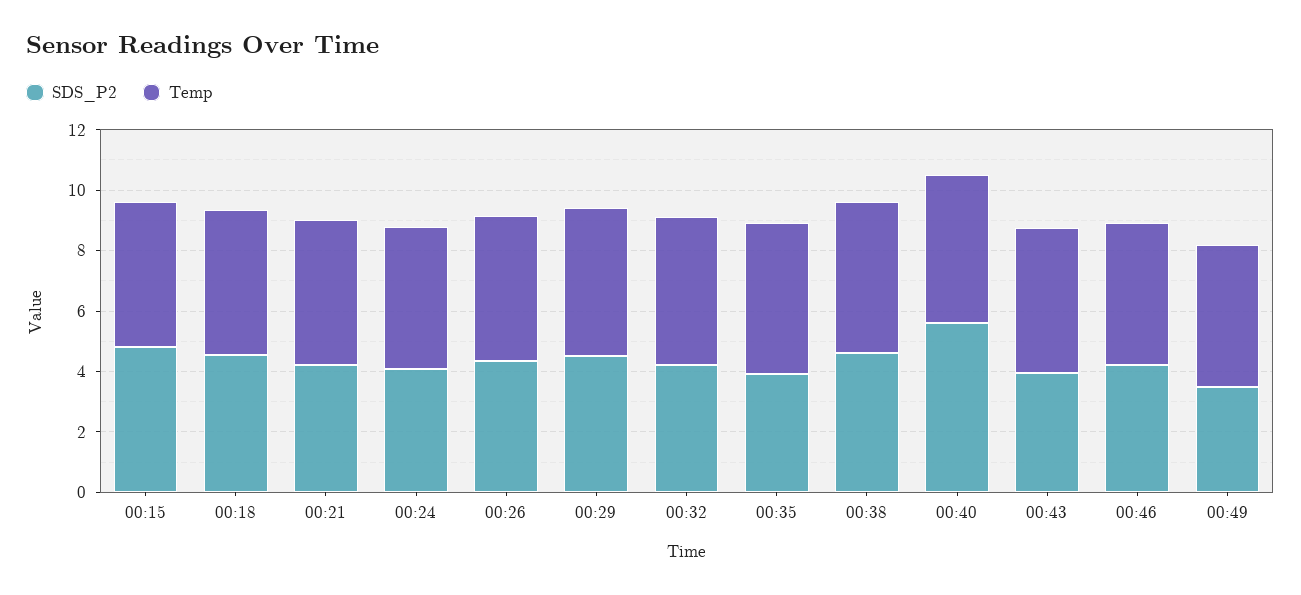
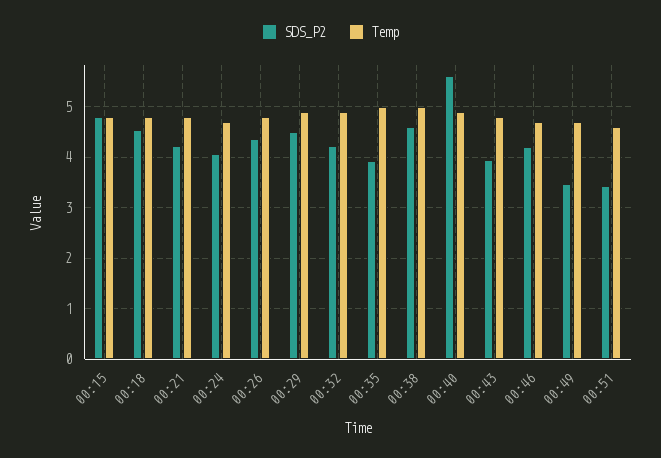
SDS_P2, 00:51: none -> 3.4
Temp, 00:51: none -> 4.6

